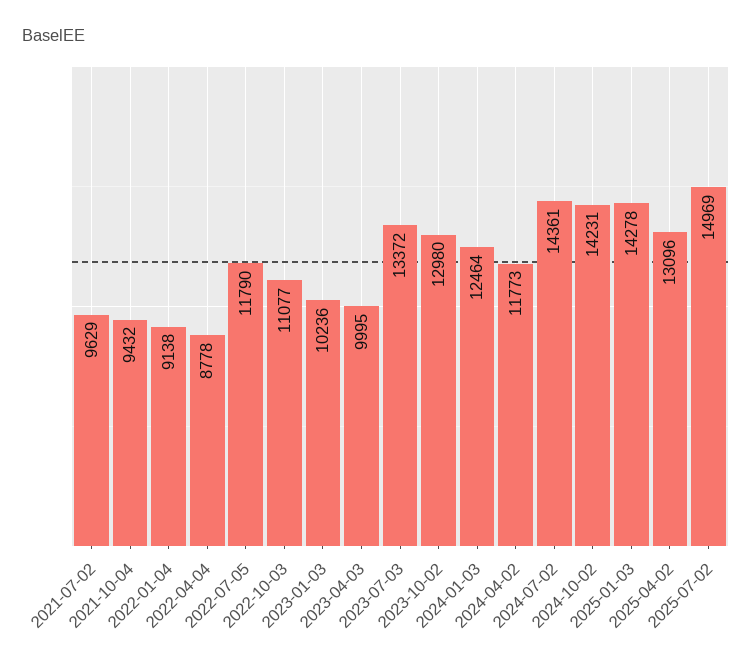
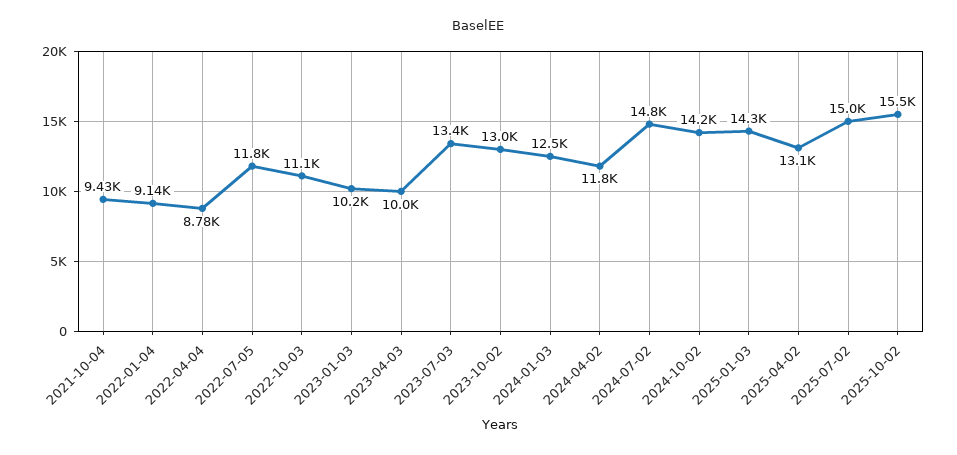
2021-07-02: 9629 -> none
2024-07-02: 14361 -> 14800
2025-10-02: none -> 15500

